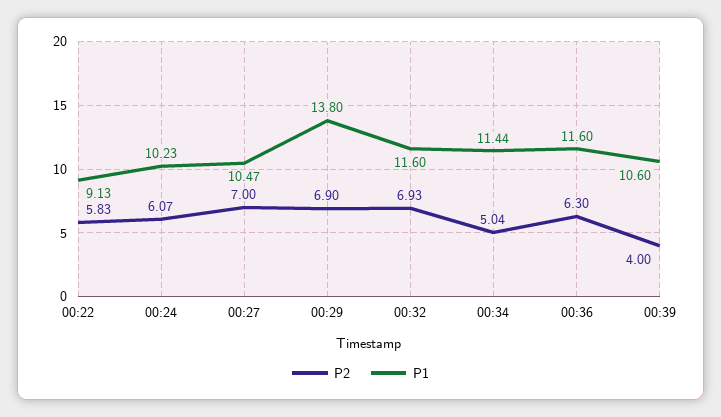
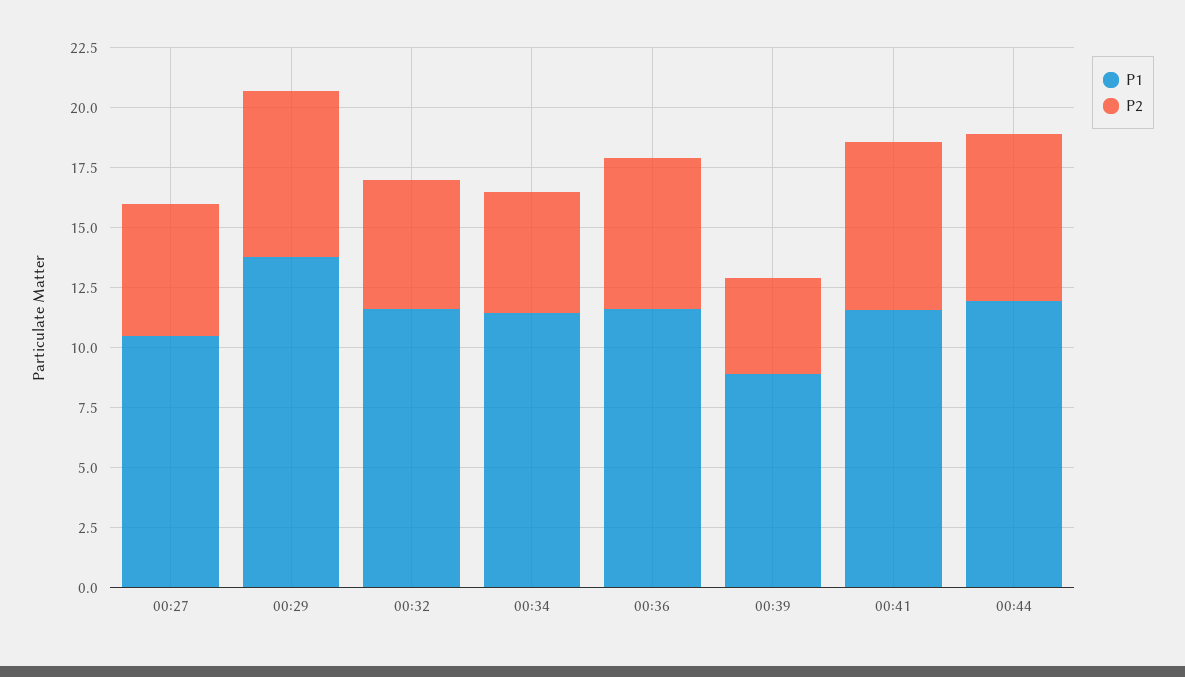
P2, 00:22: 5.83 -> none
P1, 00:22: 9.13 -> none
P2, 00:24: 6.07 -> none
P1, 00:24: 10.23 -> none
P2, 00:27: 7 -> 5.5
P2, 00:32: 6.93 -> 5.5
P1, 00:39: 10.6 -> 9
P1, 00:41: none -> 11.5
P2, 00:41: none -> 7
P1, 00:44: none -> 12
P2, 00:44: none -> 7

